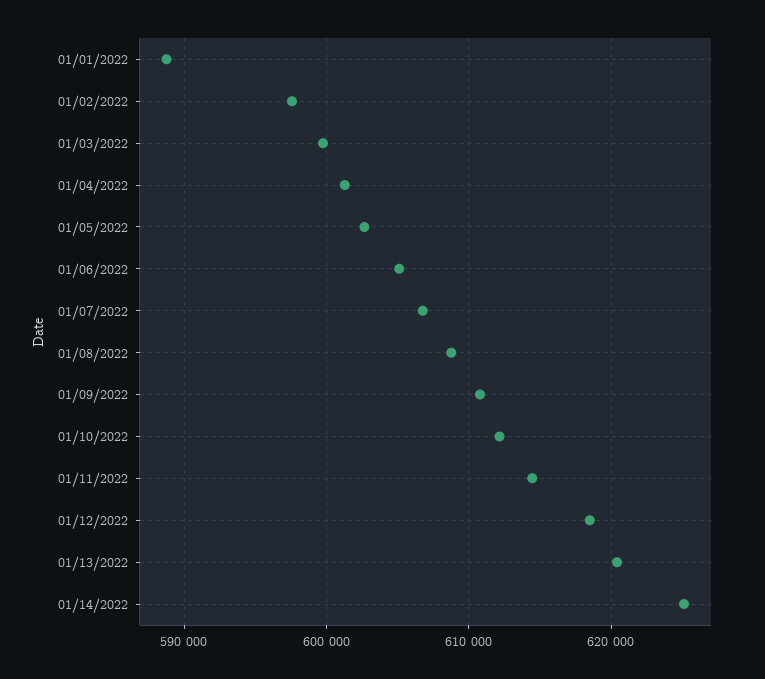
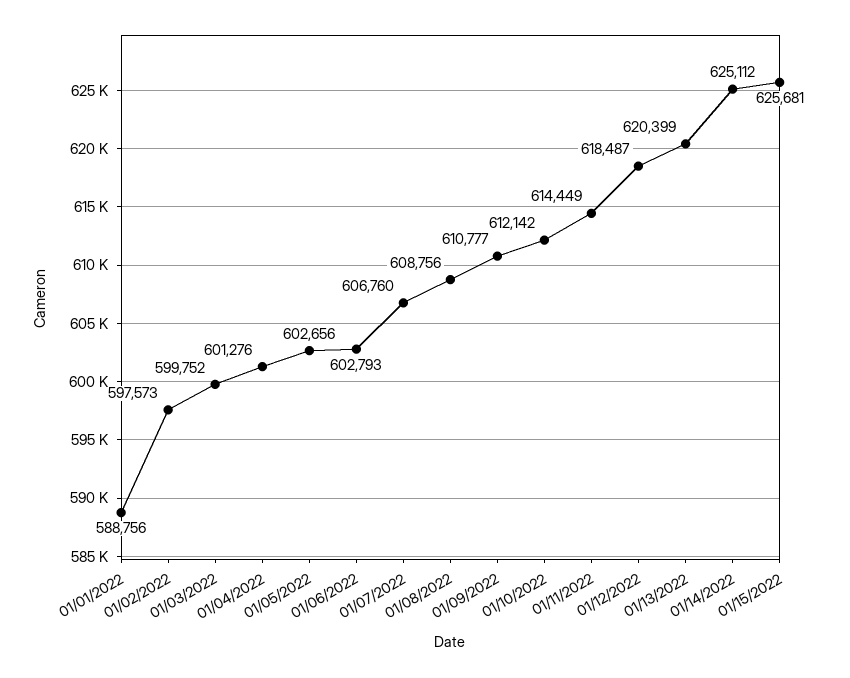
01/06/2022: 605000 -> 602793
01/15/2022: none -> 625681

